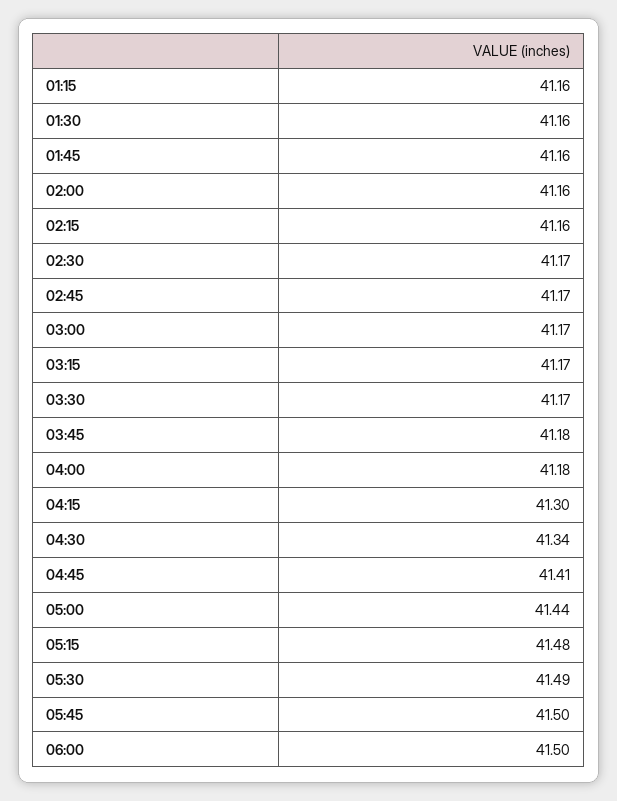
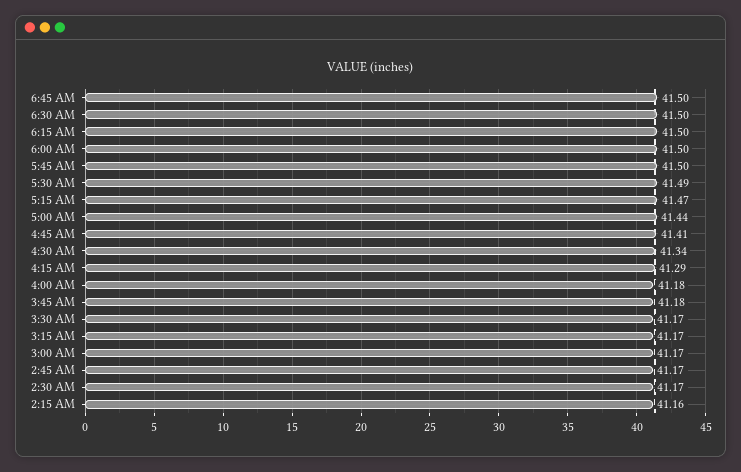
01:15: 41.16 -> none
01:30: 41.16 -> none
01:45: 41.16 -> none
02:00: 41.16 -> none
04:15: 41.3 -> 41.29
05:15: 41.48 -> 41.47
6:45 AM: none -> 41.5
6:30 AM: none -> 41.5
6:15 AM: none -> 41.5

